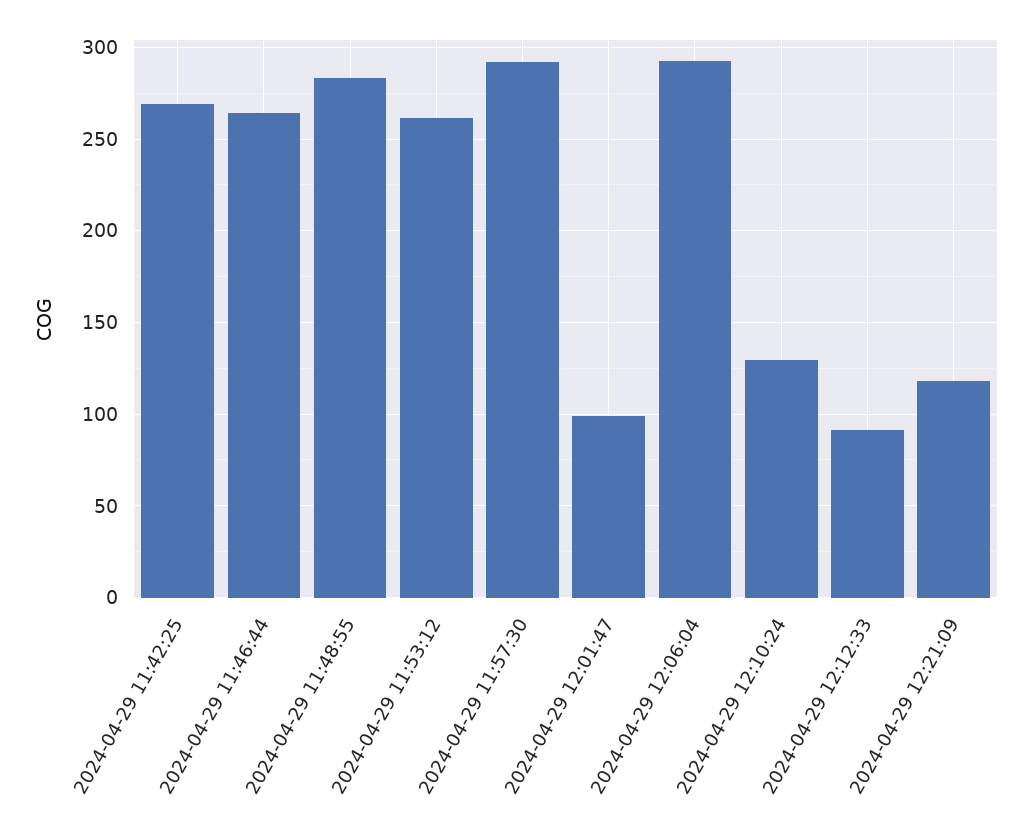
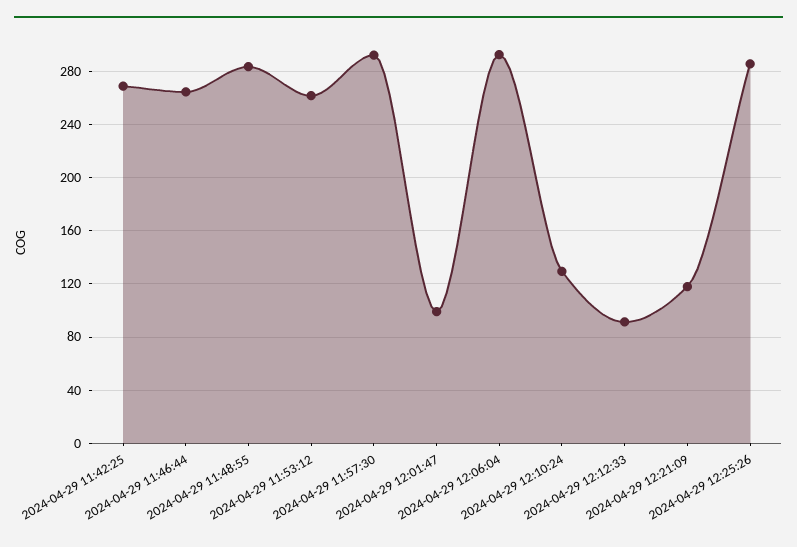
2024-04-29 12:25:26: none -> 285

